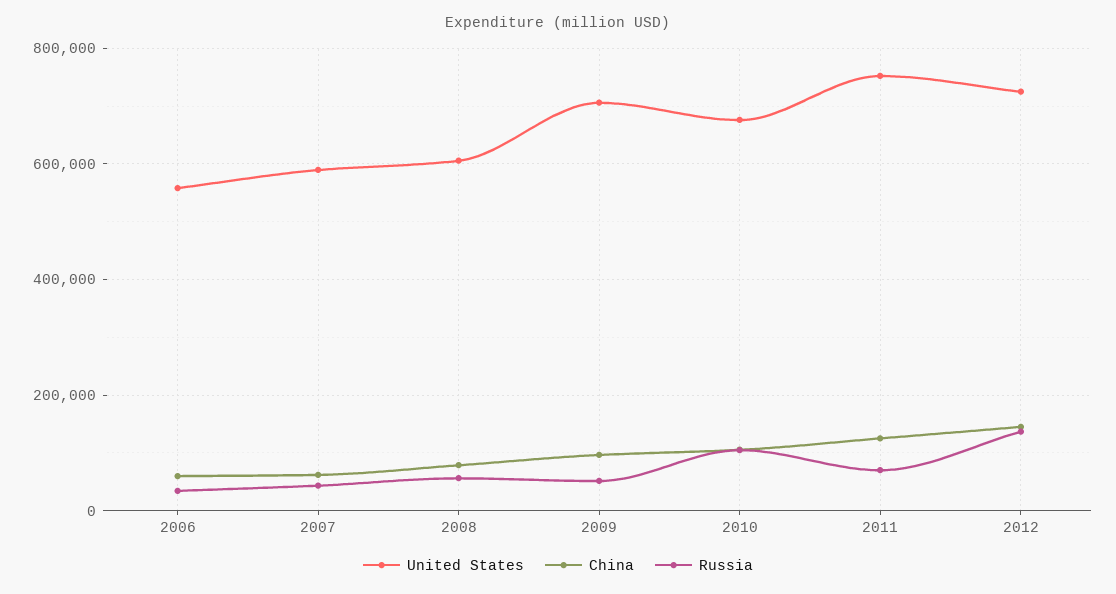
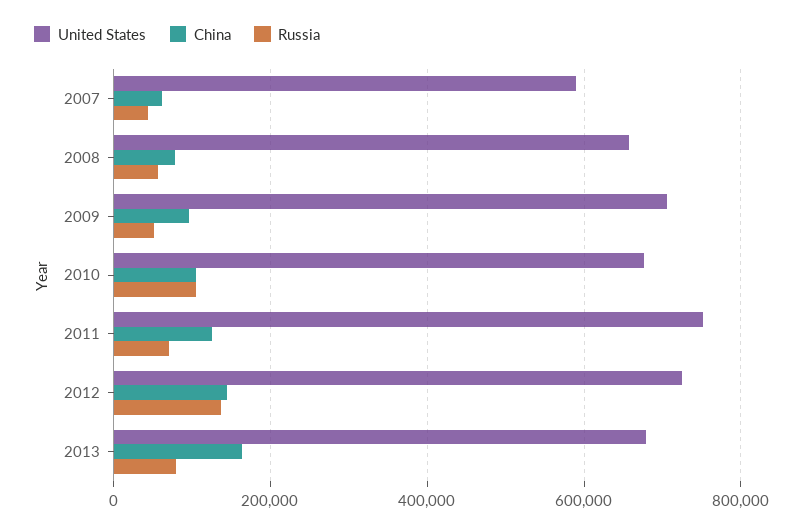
United States, 2006: 560000 -> none
China, 2006: 60000 -> none
Russia, 2006: 40000 -> none
United States, 2008: 600000 -> 660000
United States, 2013: none -> 680000
China, 2013: none -> 160000
Russia, 2013: none -> 80000

